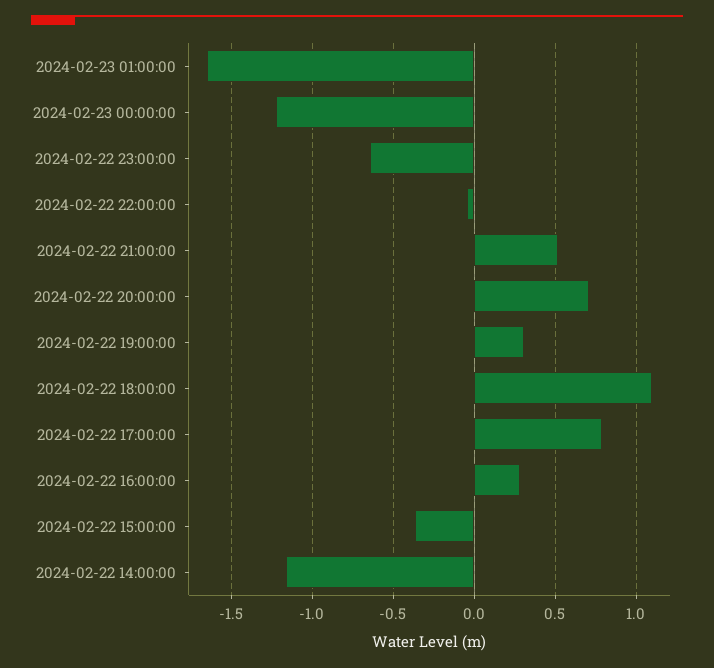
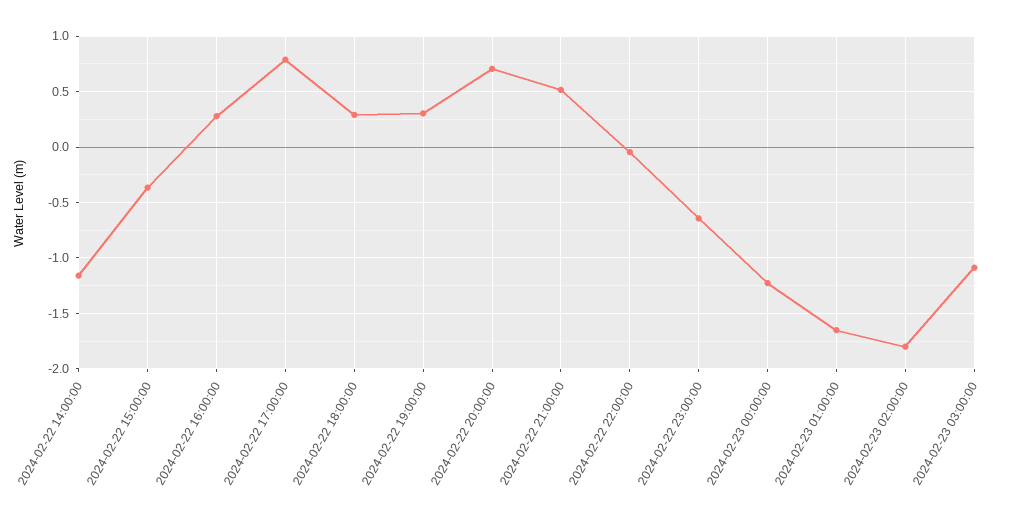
2024-02-22 18:00:00: 1.1 -> 0.3
2024-02-23 02:00:00: none -> -1.8
2024-02-23 03:00:00: none -> -1.1

